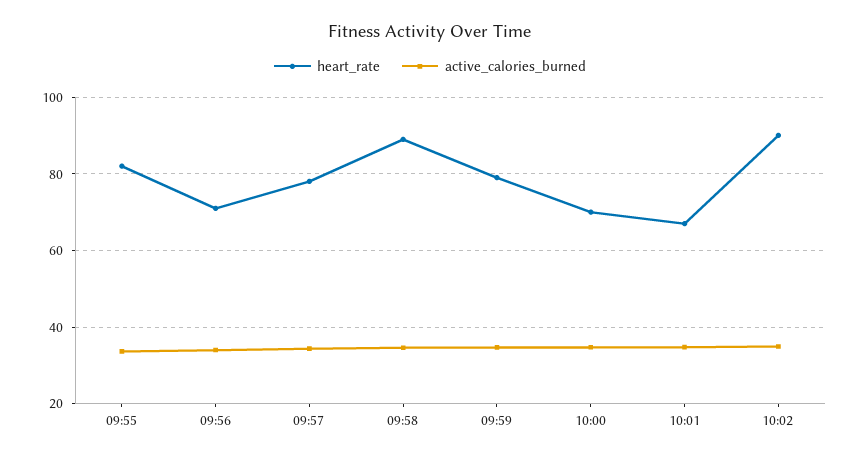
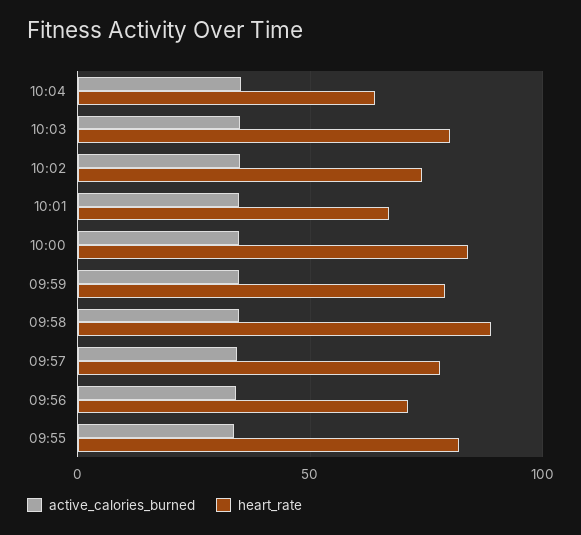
heart_rate, 10:00: 70 -> 85
heart_rate, 10:02: 90 -> 75
active_calories_burned, 10:04: none -> 35
heart_rate, 10:04: none -> 65
active_calories_burned, 10:03: none -> 35
heart_rate, 10:03: none -> 80

